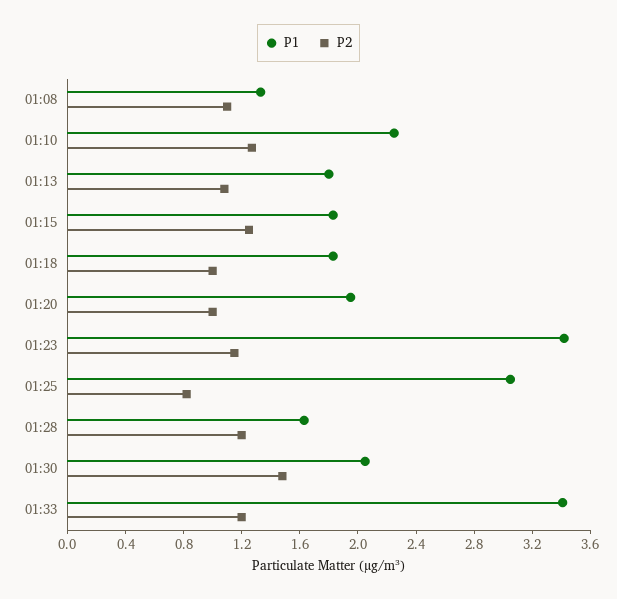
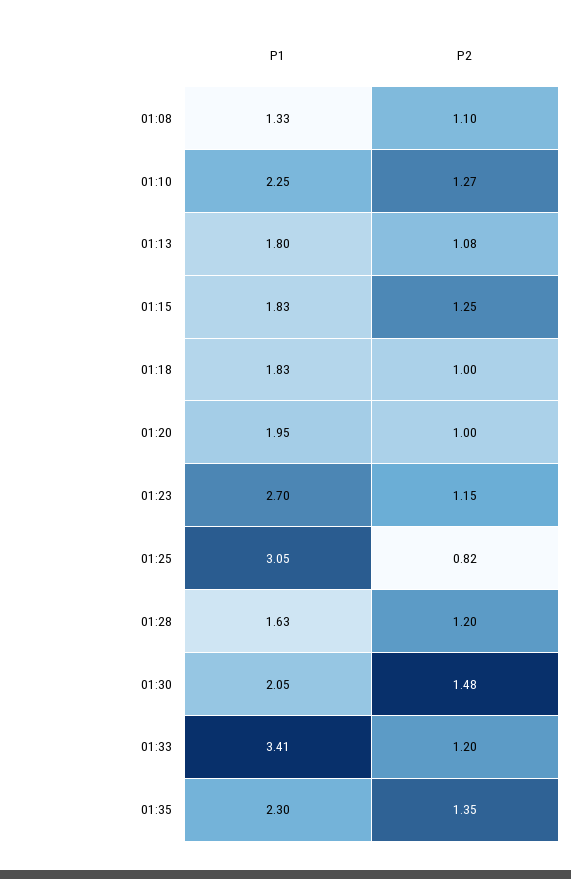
P1, 01:23: 3.4 -> 2.7
P1, 01:35: none -> 2.3
P2, 01:35: none -> 1.35

